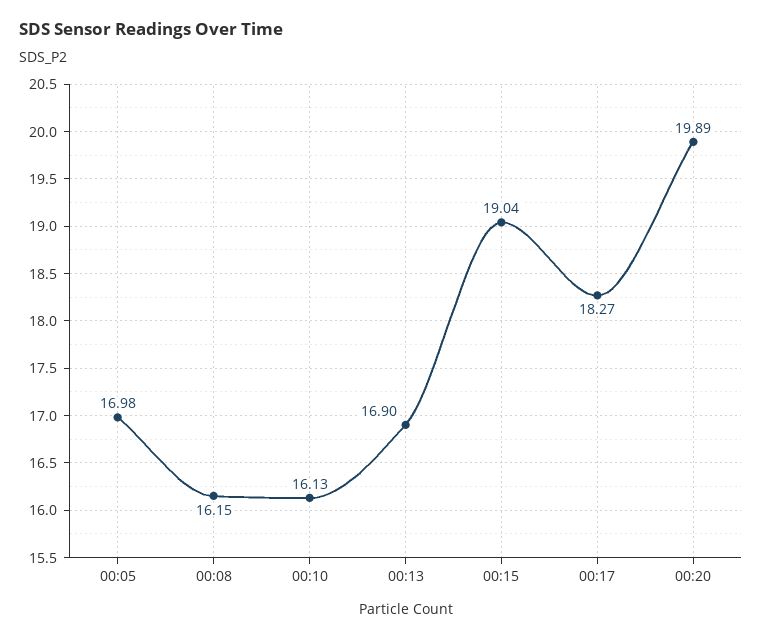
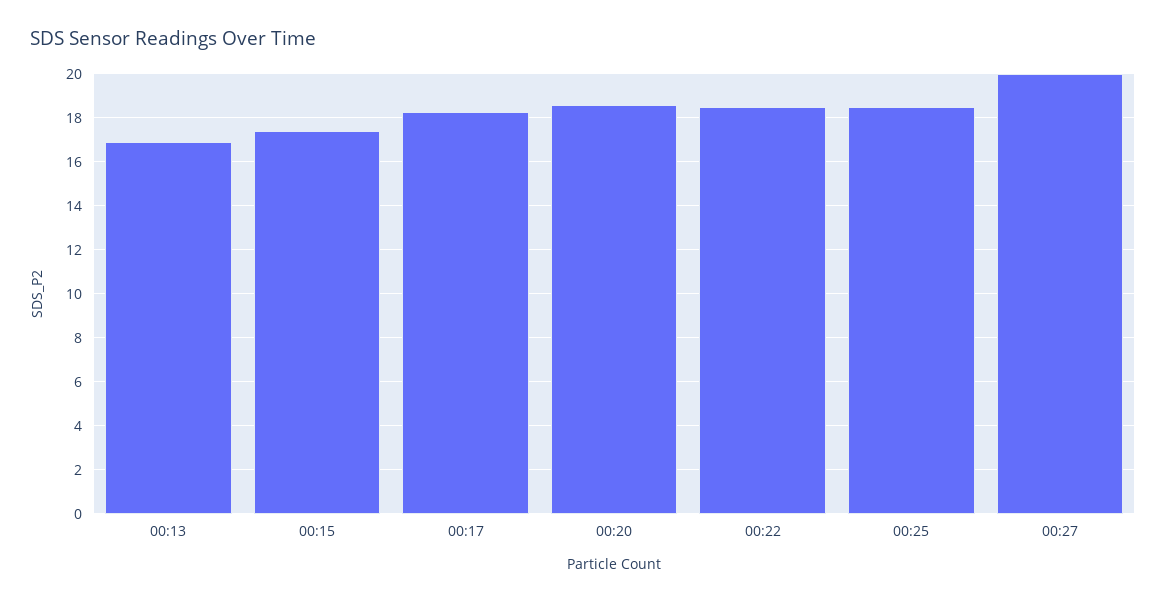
00:05: 16.98 -> none
00:08: 16.15 -> none
00:10: 16.13 -> none
00:15: 19.04 -> 17.5
00:20: 19.89 -> 18.5
00:22: none -> 18.5
00:25: none -> 18.5
00:27: none -> 20

